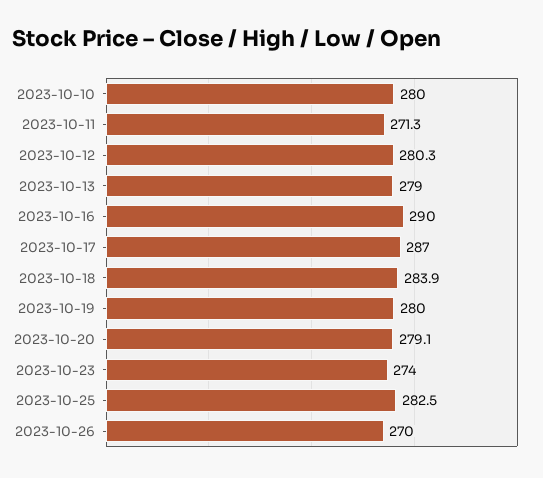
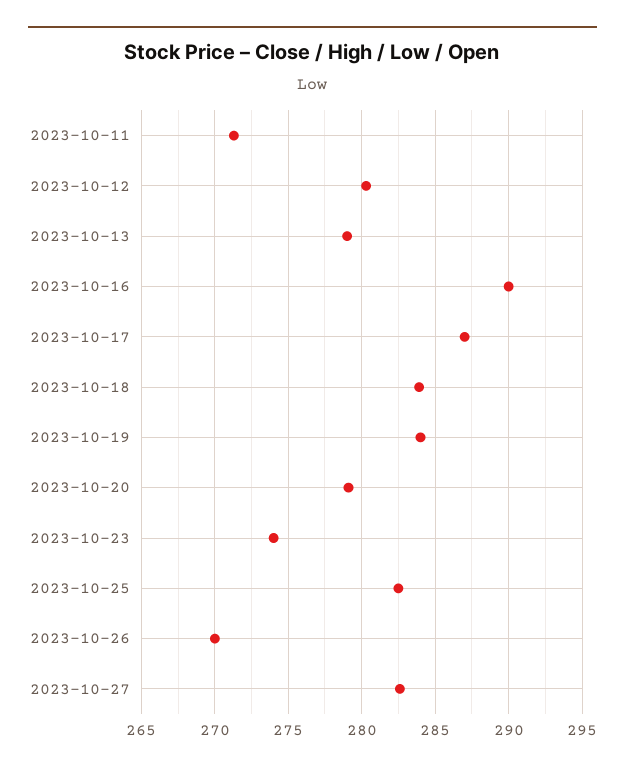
2023-10-10: 280 -> none
2023-10-19: 280 -> 284
2023-10-27: none -> 282.5

